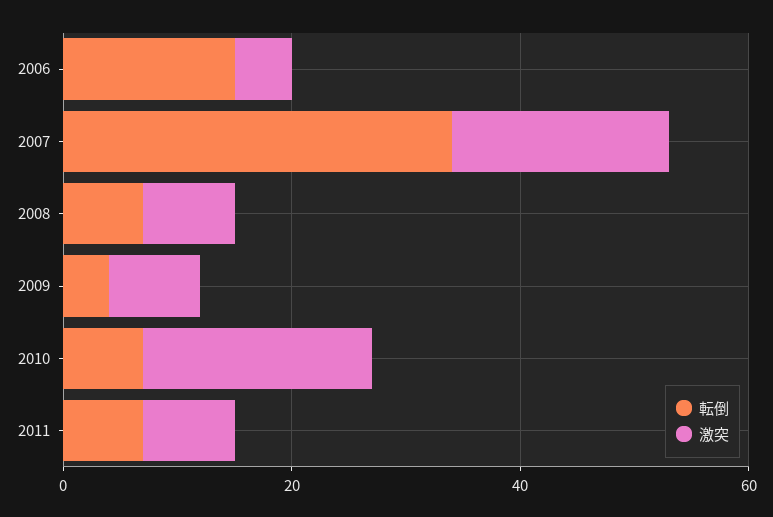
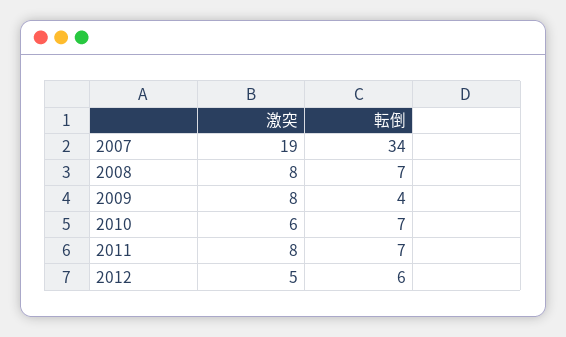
転倒, 2006: 15 -> none
激突, 2006: 5 -> none
激突, 2010: 20 -> 6
激突, 2012: none -> 5
転倒, 2012: none -> 6

